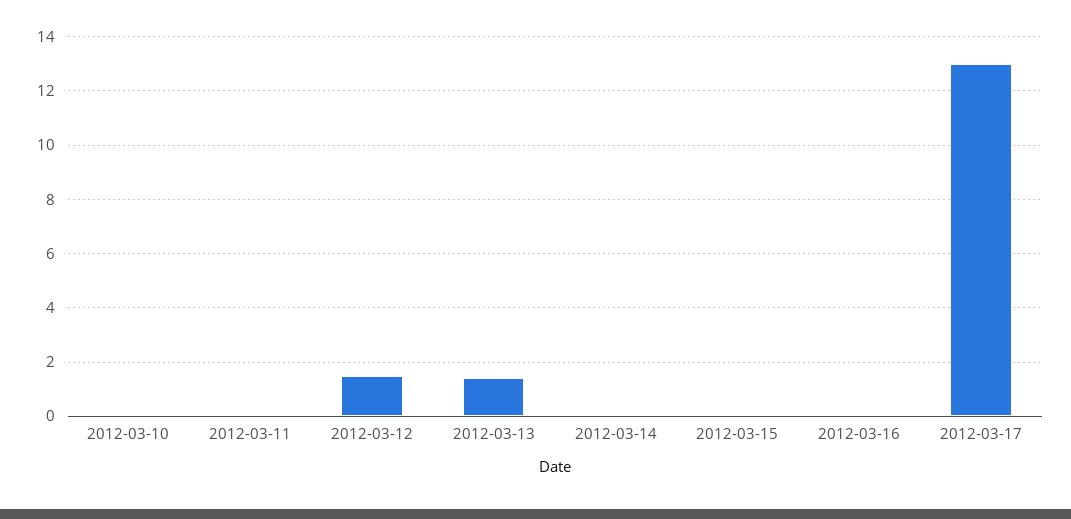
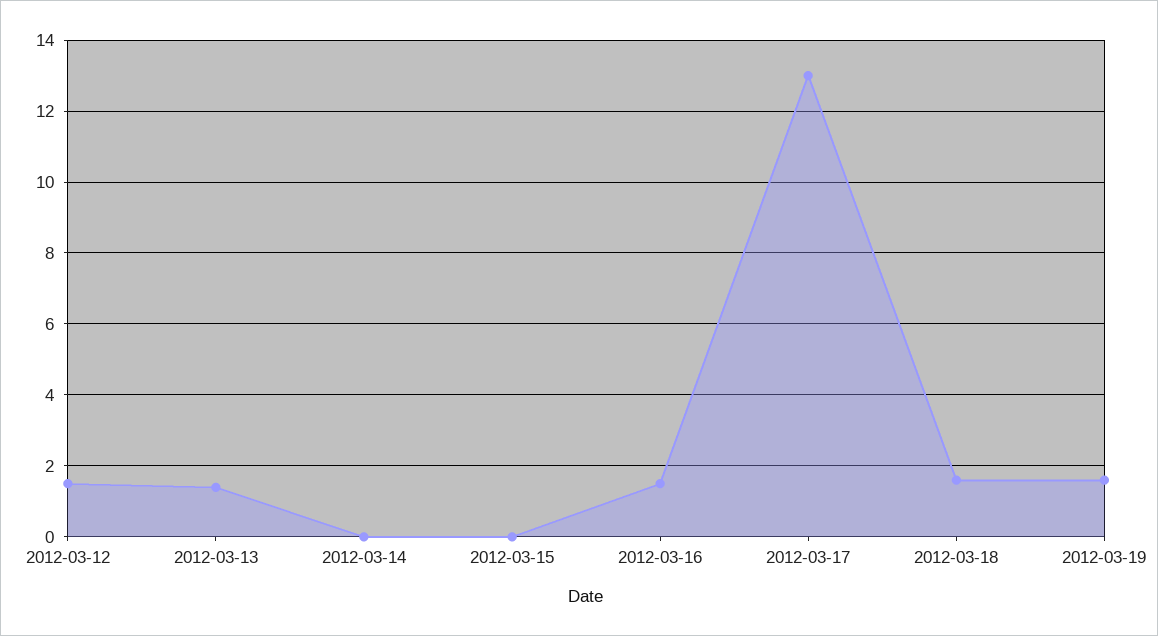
2012-03-10: 0 -> none
2012-03-11: 0 -> none
2012-03-16: 0 -> 1.5
2012-03-18: none -> 1.5
2012-03-19: none -> 1.5

